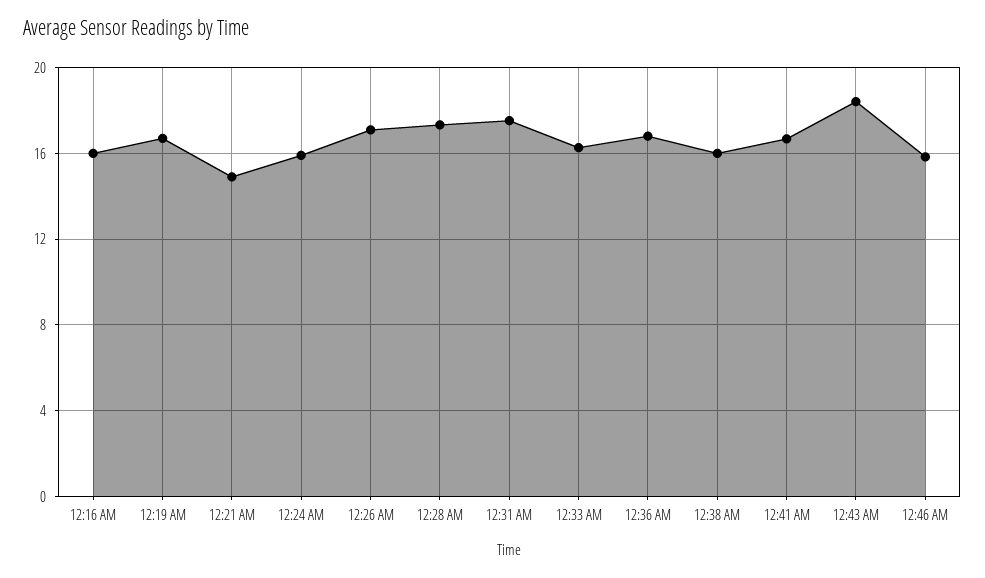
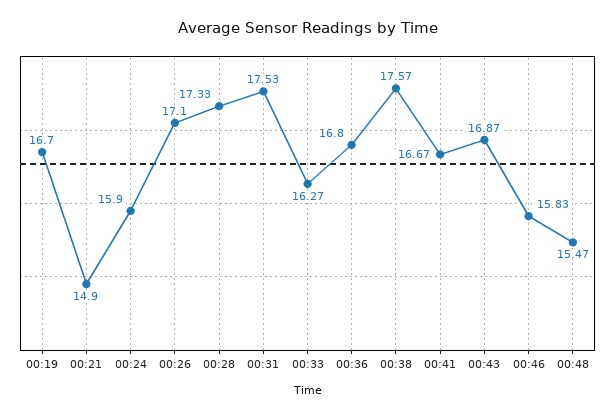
12:16 AM: 16 -> none
12:38 AM: 16 -> 17.57
12:43 AM: 18.5 -> 16.87
00:48: none -> 15.47

